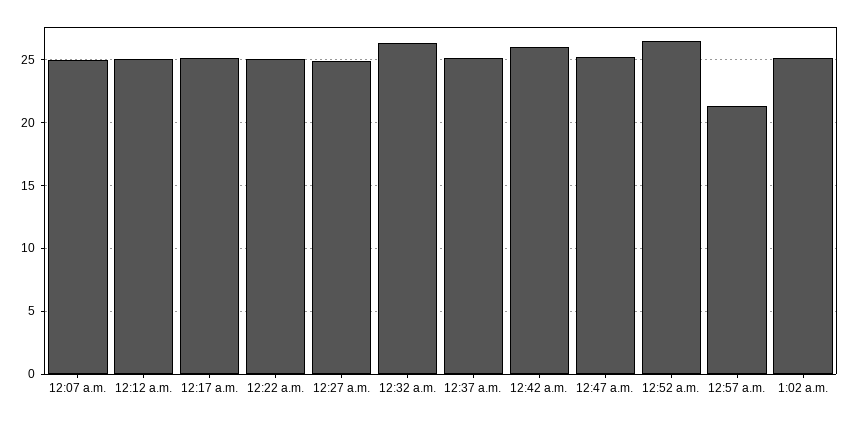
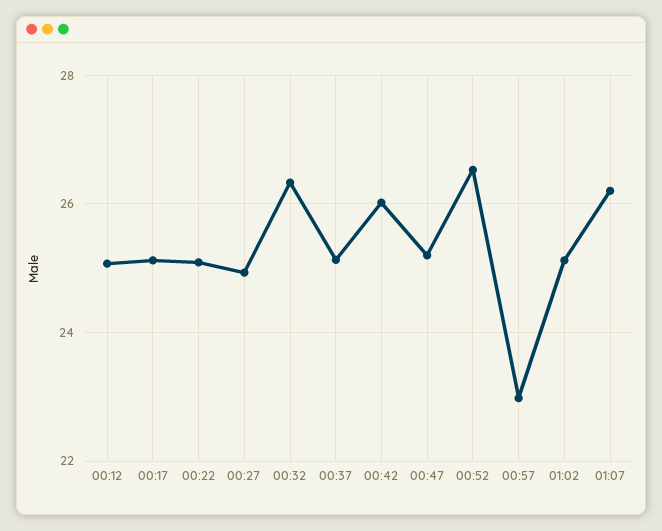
12:07 a.m.: 25 -> none
12:57 a.m.: 21.5 -> 23
01:07: none -> 26.2

